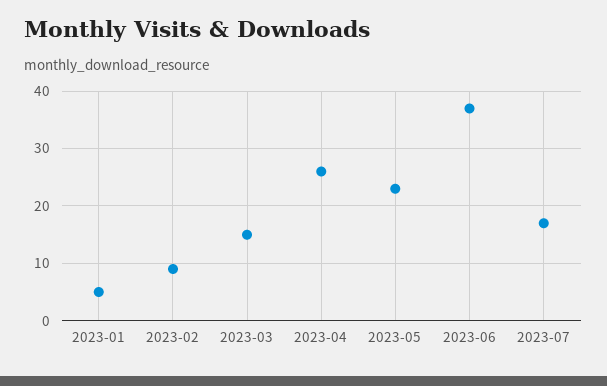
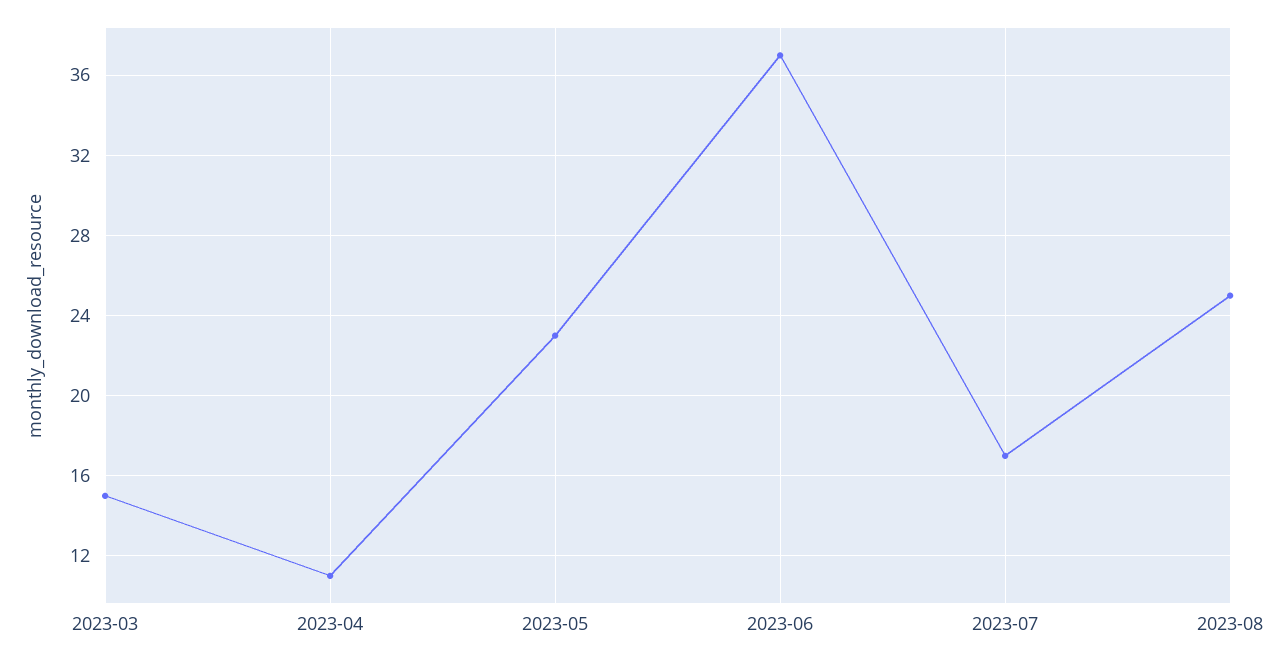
2023-01: 5 -> none
2023-02: 10 -> none
2023-04: 25 -> 11
2023-08: none -> 25

